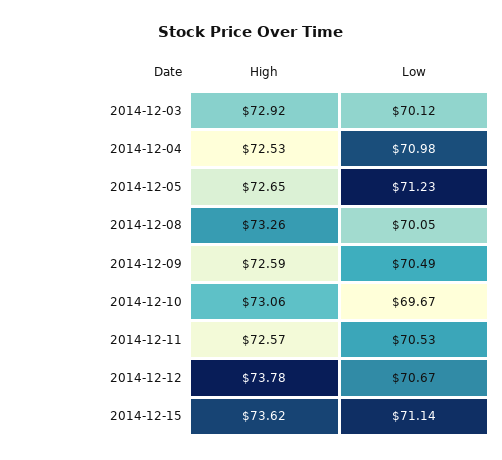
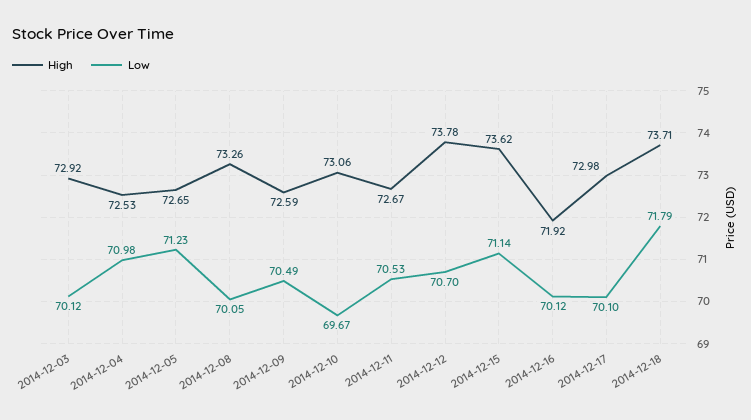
High, 2014-12-11: 72.57 -> 72.67
Low, 2014-12-12: 70.67 -> 70.7
High, 2014-12-16: none -> 71.92
Low, 2014-12-16: none -> 70.12
High, 2014-12-17: none -> 72.98
Low, 2014-12-17: none -> 70.1
High, 2014-12-18: none -> 73.71
Low, 2014-12-18: none -> 71.79

